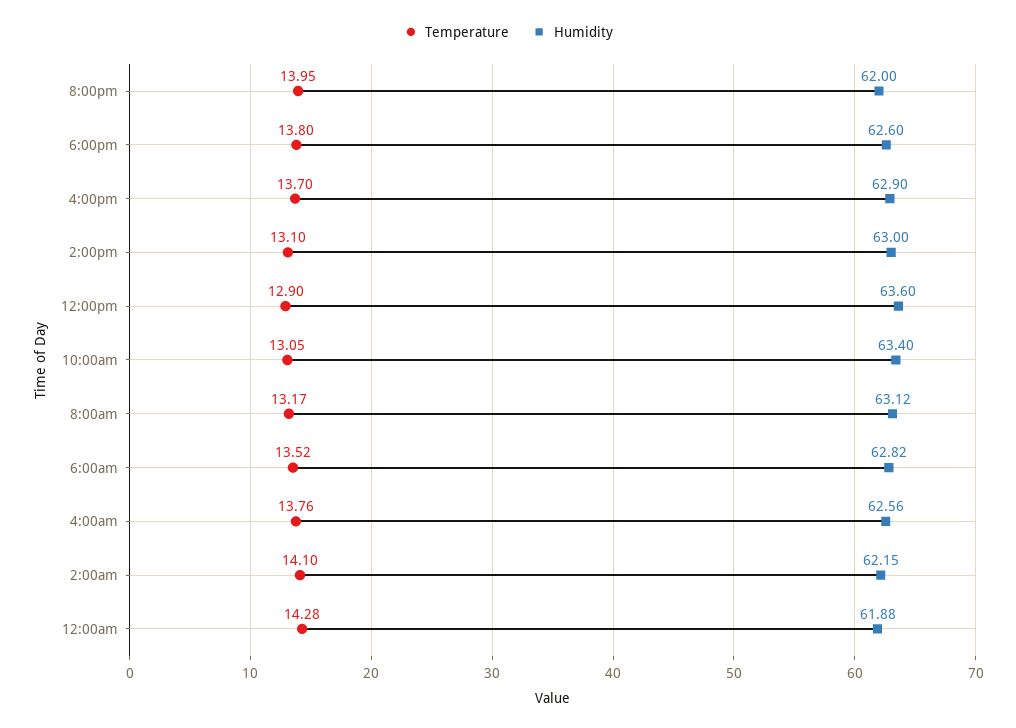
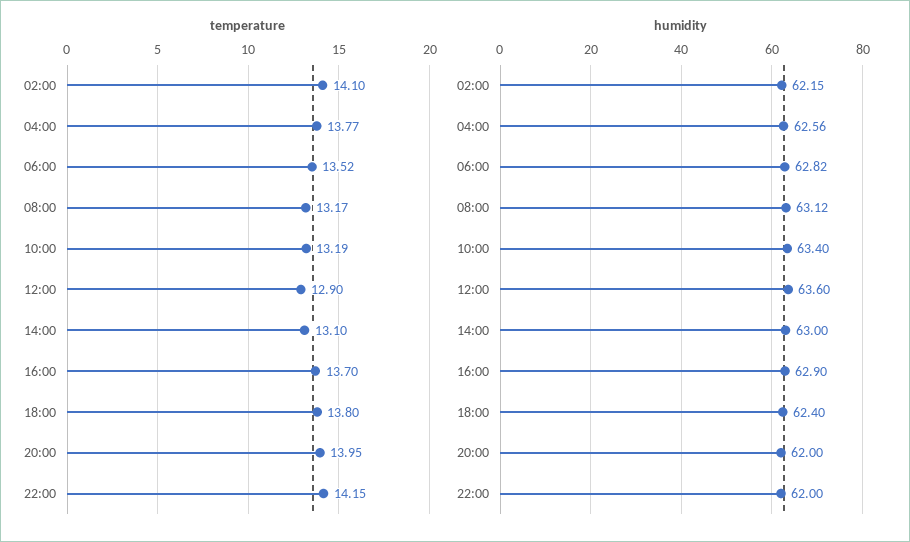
Humidity, 6:00pm: 62.6 -> 62.4
Temperature, 10:00am: 13.05 -> 13.19
Temperature, 4:00am: 13.76 -> 13.77
Temperature, 12:00am: 14.28 -> none
Humidity, 12:00am: 61.88 -> none
Temperature, 22:00: none -> 14.15
Humidity, 22:00: none -> 62

